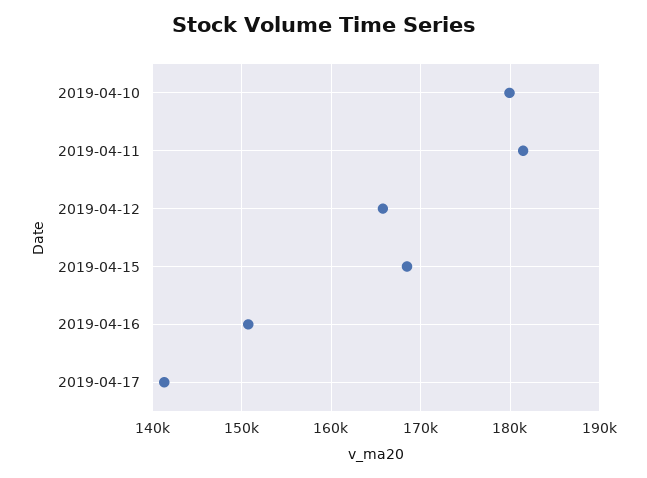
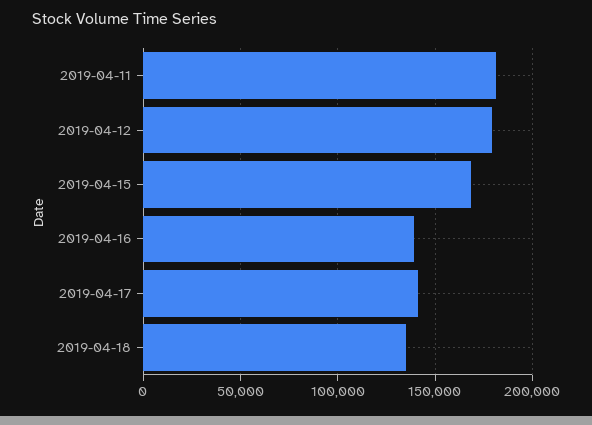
2019-04-10: 180000 -> none
2019-04-12: 166000 -> 180000
2019-04-16: 151000 -> 140000
2019-04-18: none -> 135000

